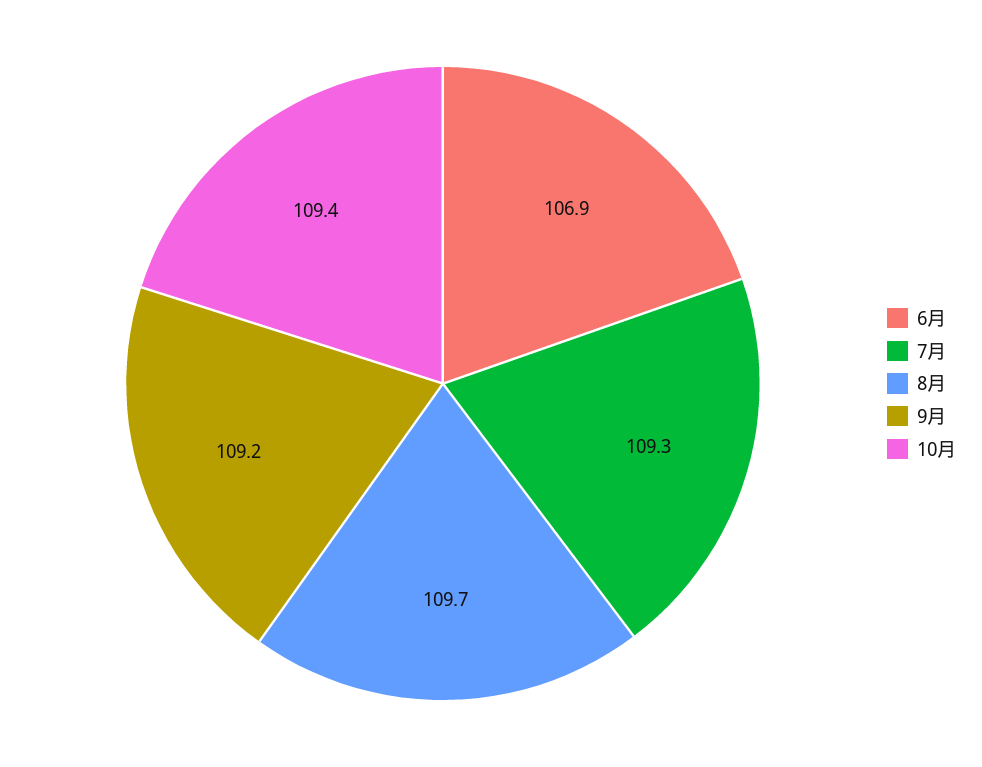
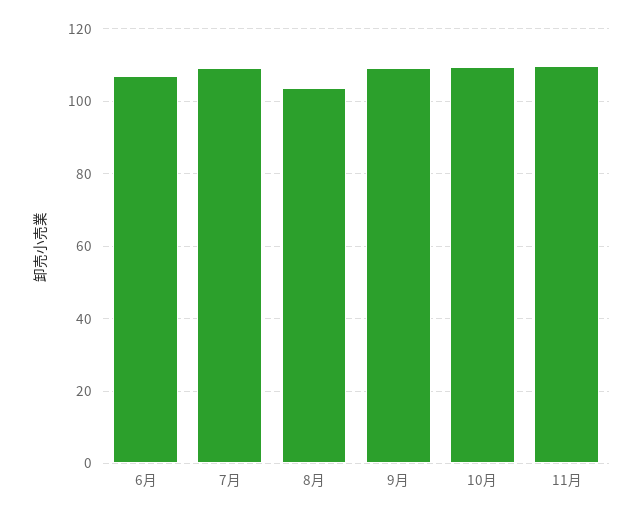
8月: 109.7 -> 104
11月: none -> 110

